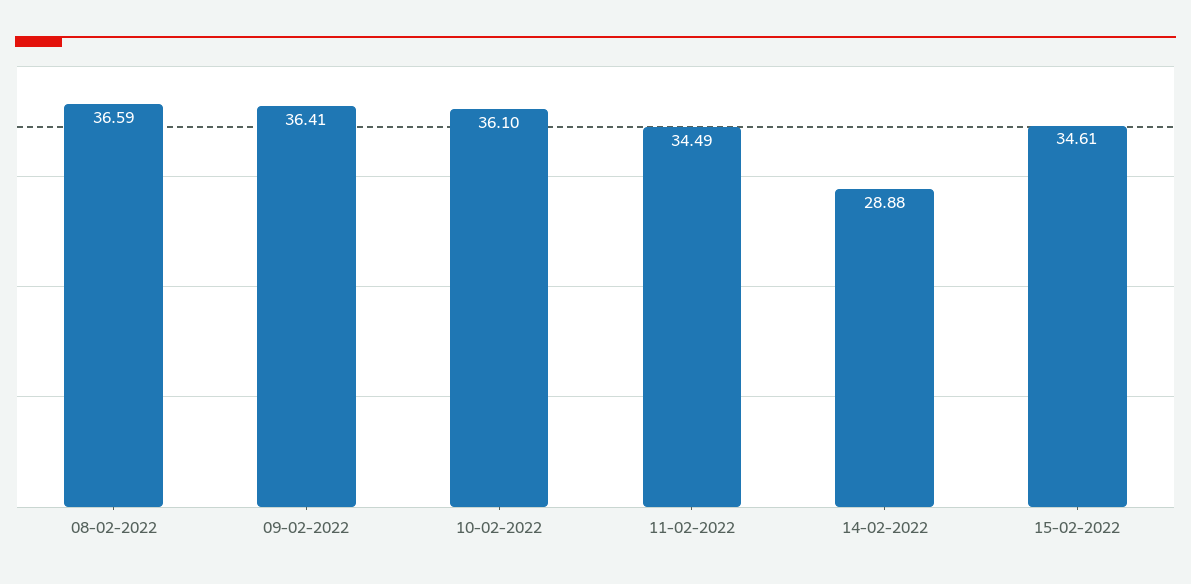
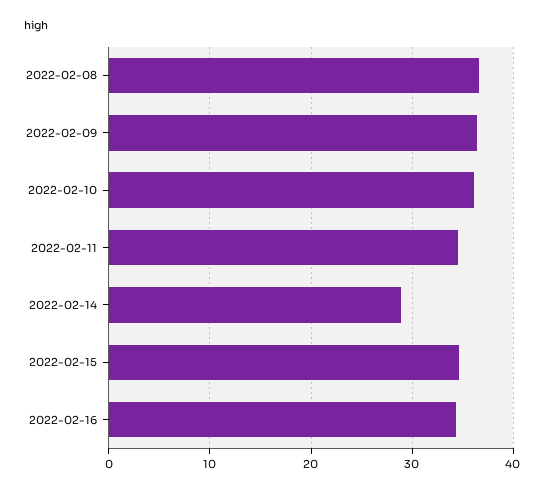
2022-02-16: none -> 34

